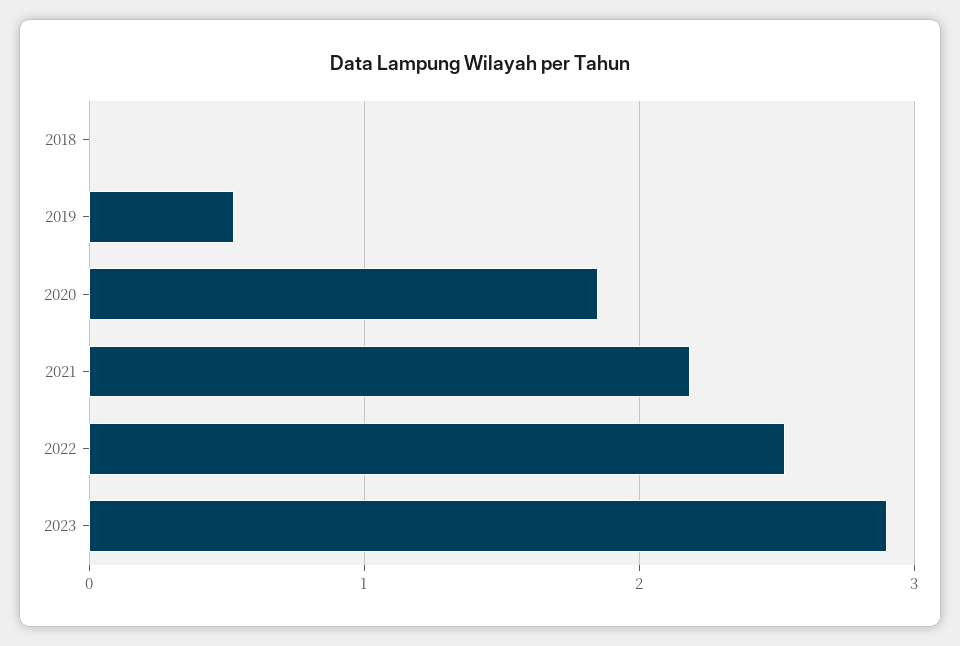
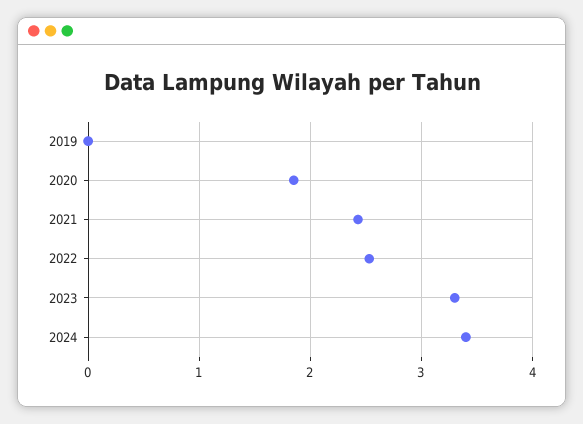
2018: 0 -> none
2019: 0.5 -> 0
2021: 2.2 -> 2.4
2023: 2.9 -> 3.3
2024: none -> 3.4

